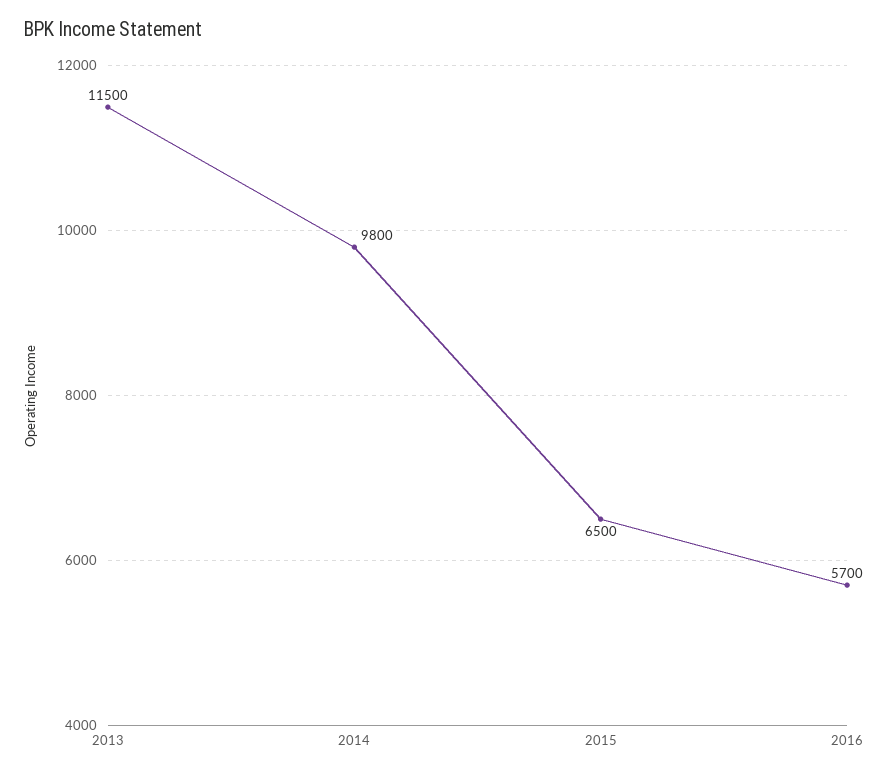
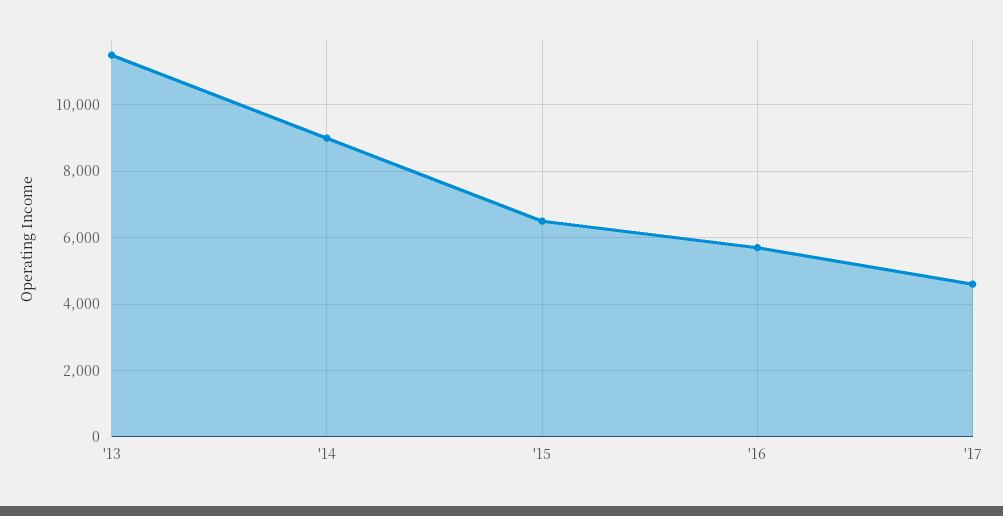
2014: 9800 -> 9000
'17: none -> 4600

